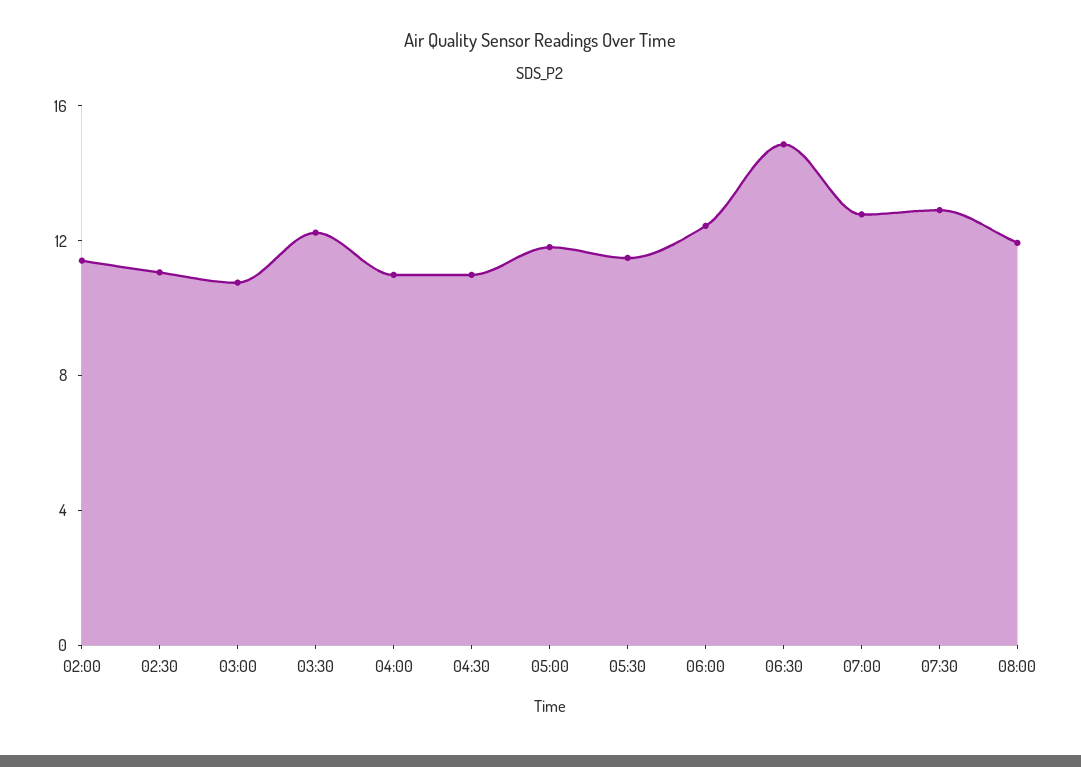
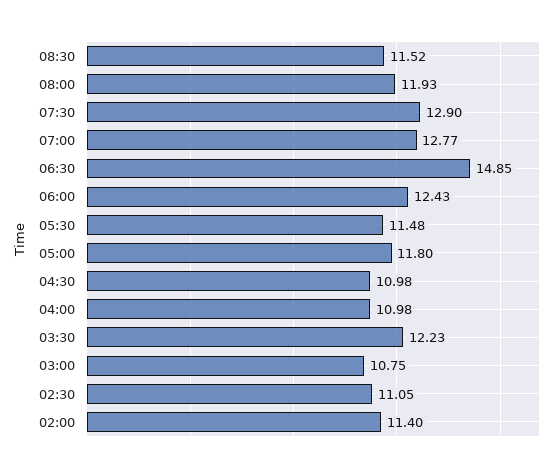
08:30: none -> 11.52

